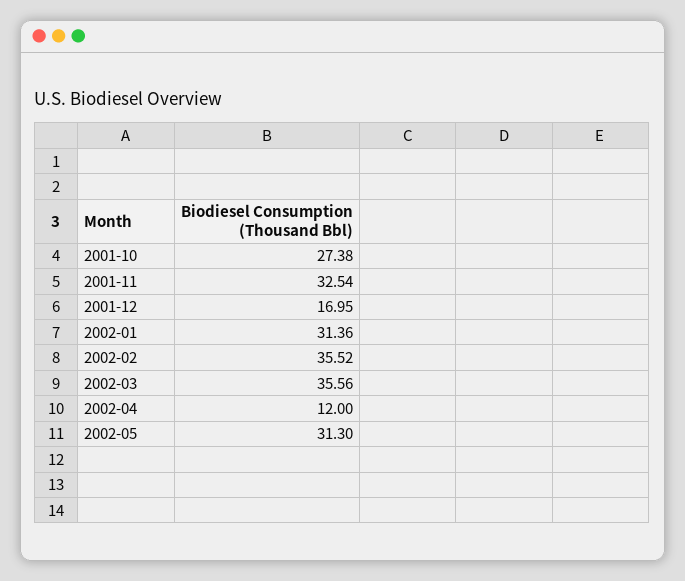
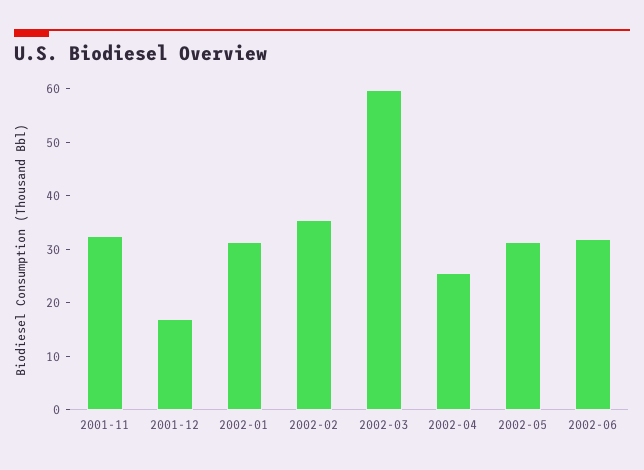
2001-10: 27.38 -> none
2002-03: 35.56 -> 60
2002-04: 12 -> 26
2002-06: none -> 32

